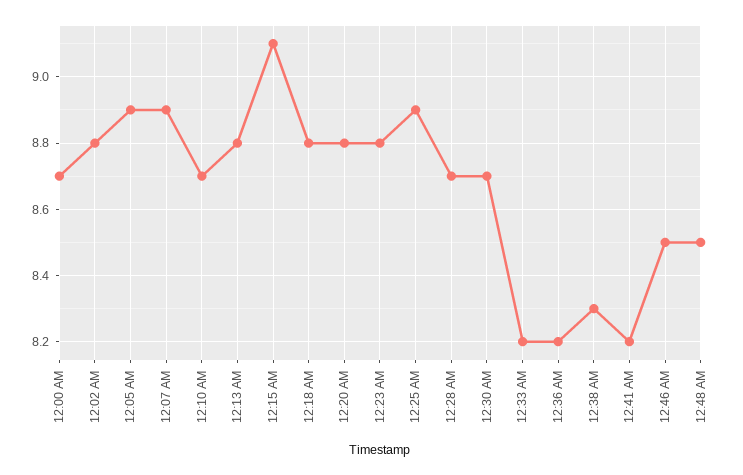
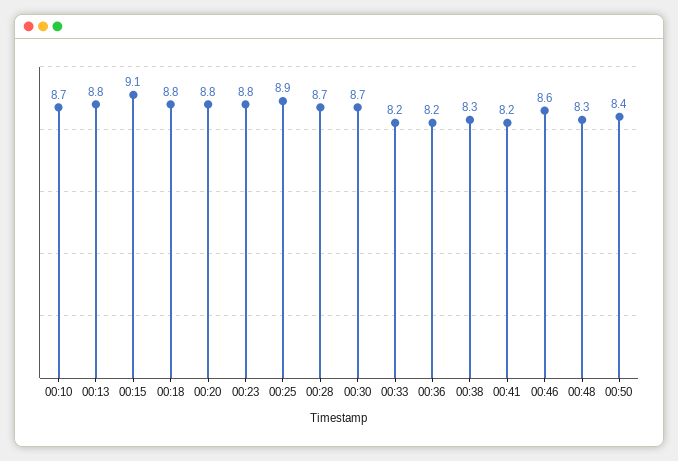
12:00 AM: 8.7 -> none
12:02 AM: 8.8 -> none
12:05 AM: 8.9 -> none
12:07 AM: 8.9 -> none
12:46 AM: 8.5 -> 8.6
12:48 AM: 8.5 -> 8.3
00:50: none -> 8.4

